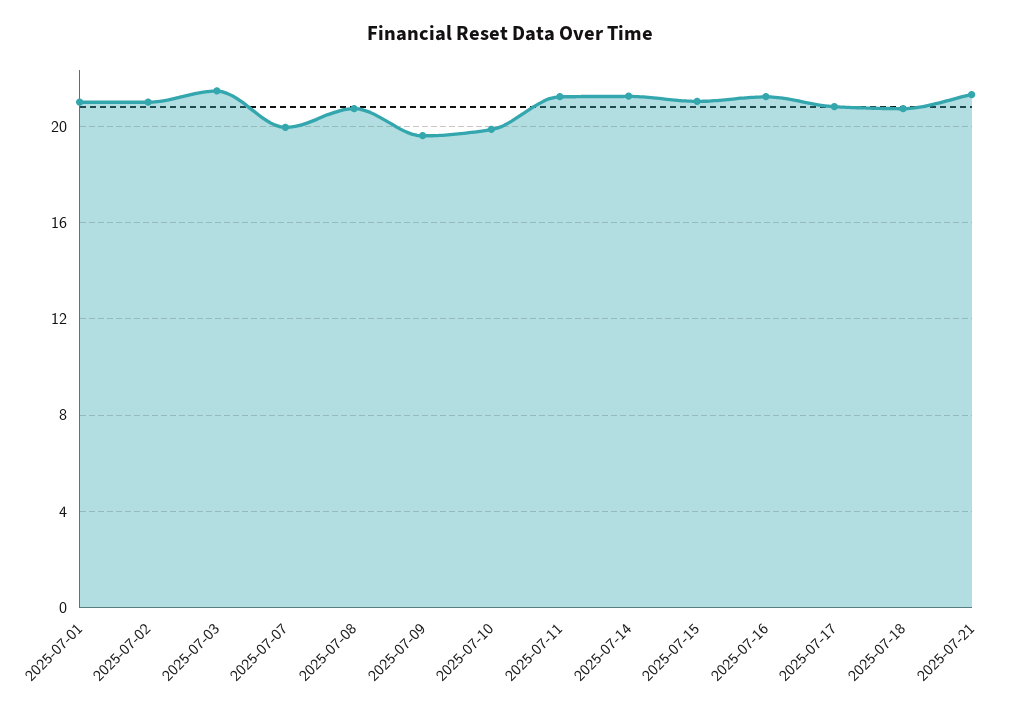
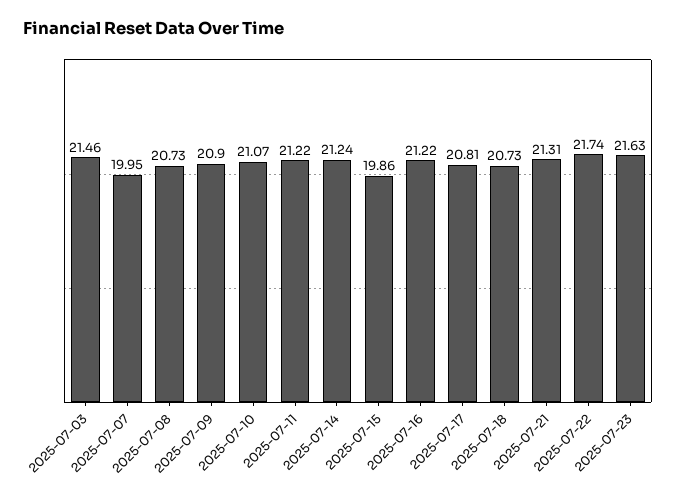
2025-07-01: 21 -> none
2025-07-02: 21 -> none
2025-07-09: 19.5 -> 20.9
2025-07-10: 20 -> 21.07
2025-07-15: 21 -> 19.86
2025-07-22: none -> 21.74
2025-07-23: none -> 21.63

